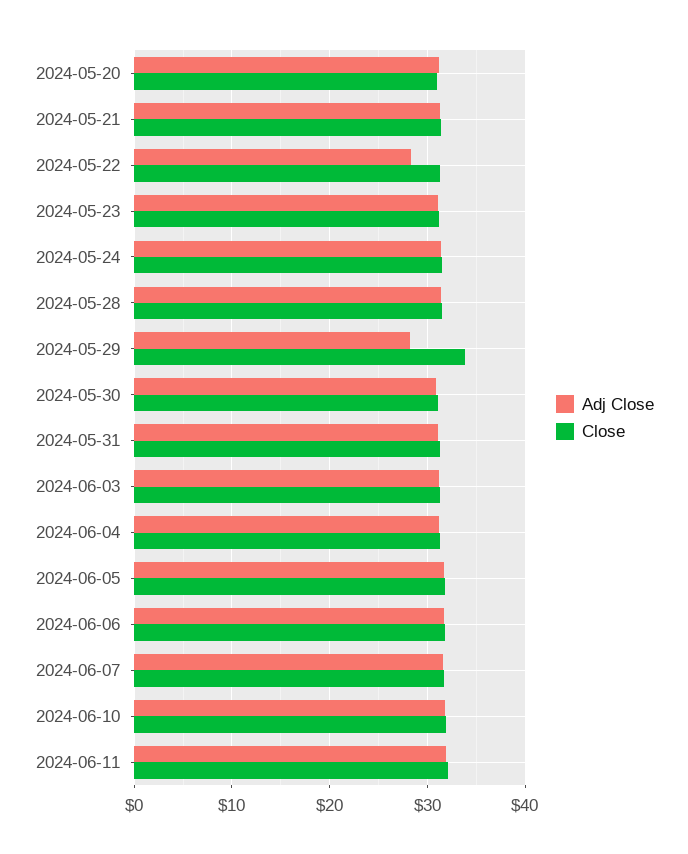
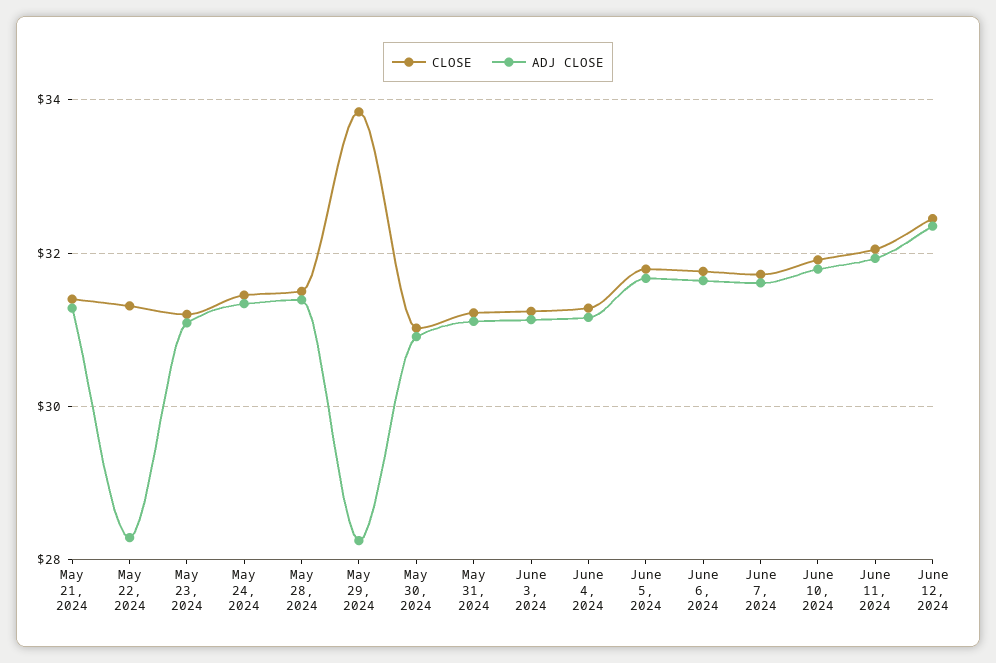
Adj Close, 2024-05-20: 31 -> none
Close, 2024-05-20: 31 -> none
Close, June 12, 2024: none -> 32.4
Adj Close, June 12, 2024: none -> 32.4

